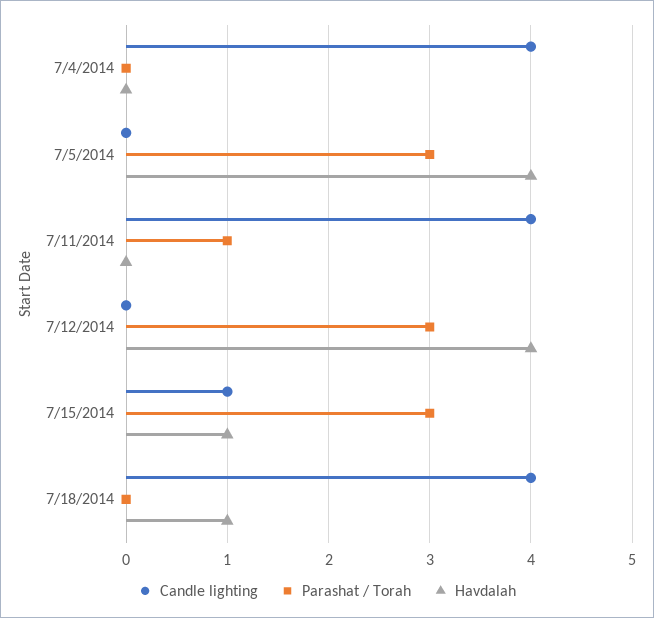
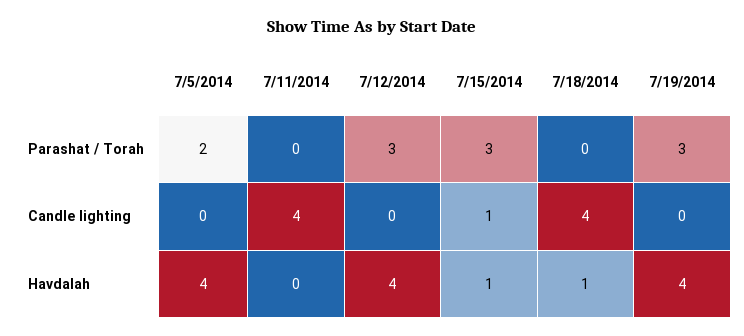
Candle lighting, 7/4/2014: 4 -> none
Parashat / Torah, 7/4/2014: 0 -> none
Havdalah, 7/4/2014: 0 -> none
Parashat / Torah, 7/5/2014: 3 -> 2
Parashat / Torah, 7/11/2014: 1 -> 0
Parashat / Torah, 7/19/2014: none -> 3
Candle lighting, 7/19/2014: none -> 0
Havdalah, 7/19/2014: none -> 4

